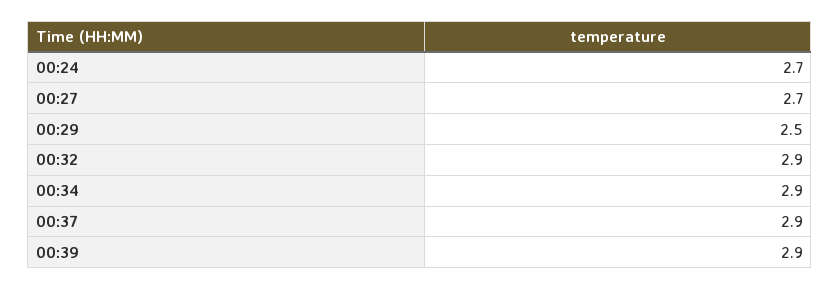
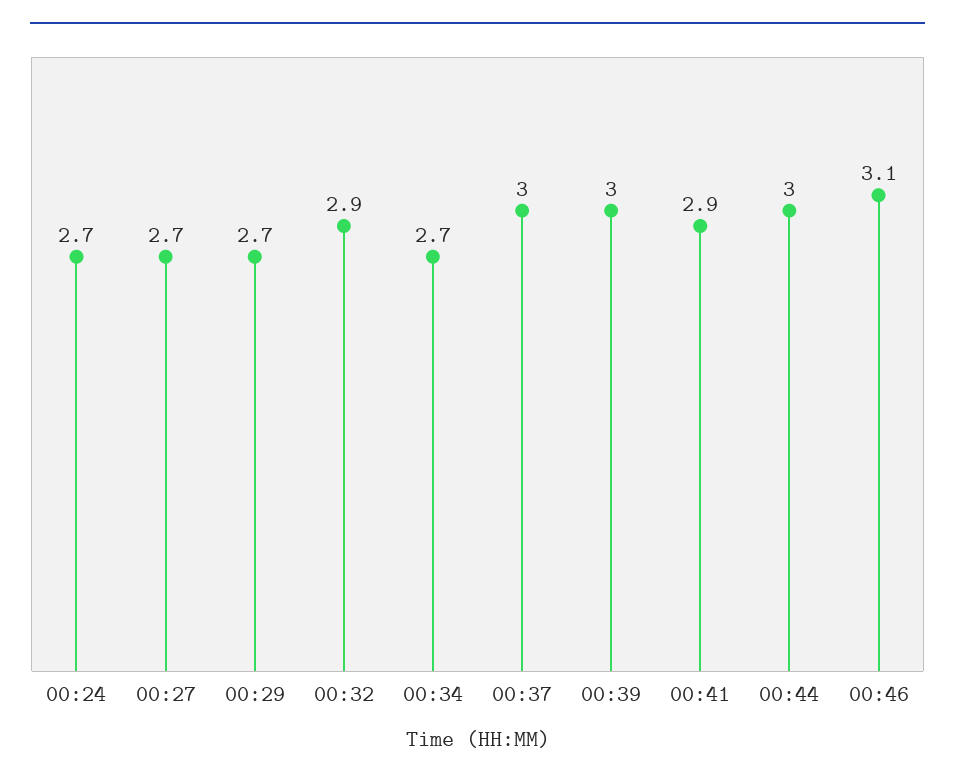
00:29: 2.5 -> 2.7
00:34: 2.9 -> 2.7
00:37: 2.9 -> 3
00:39: 2.9 -> 3
00:41: none -> 2.9
00:44: none -> 3
00:46: none -> 3.1

